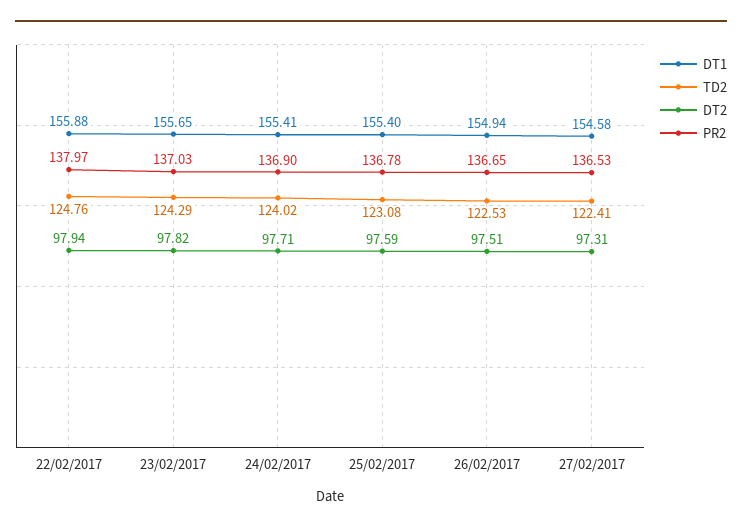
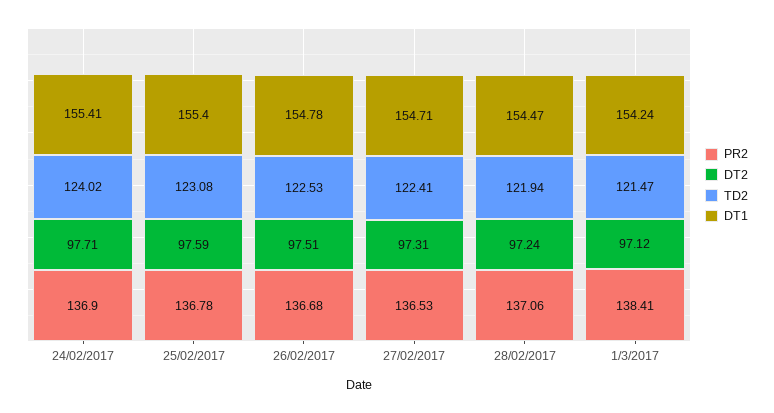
DT1, 22/02/2017: 155.88 -> none
TD2, 22/02/2017: 124.76 -> none
DT2, 22/02/2017: 97.94 -> none
PR2, 22/02/2017: 137.97 -> none
DT1, 23/02/2017: 155.65 -> none
TD2, 23/02/2017: 124.29 -> none
DT2, 23/02/2017: 97.82 -> none
PR2, 23/02/2017: 137.03 -> none
DT1, 26/02/2017: 154.94 -> 154.78
PR2, 26/02/2017: 136.65 -> 136.68
DT1, 27/02/2017: 154.58 -> 154.71
PR2, 28/02/2017: none -> 137.06
DT2, 28/02/2017: none -> 97.24
TD2, 28/02/2017: none -> 121.94
DT1, 28/02/2017: none -> 154.47
PR2, 1/3/2017: none -> 138.41
DT2, 1/3/2017: none -> 97.12
TD2, 1/3/2017: none -> 121.47
DT1, 1/3/2017: none -> 154.24

